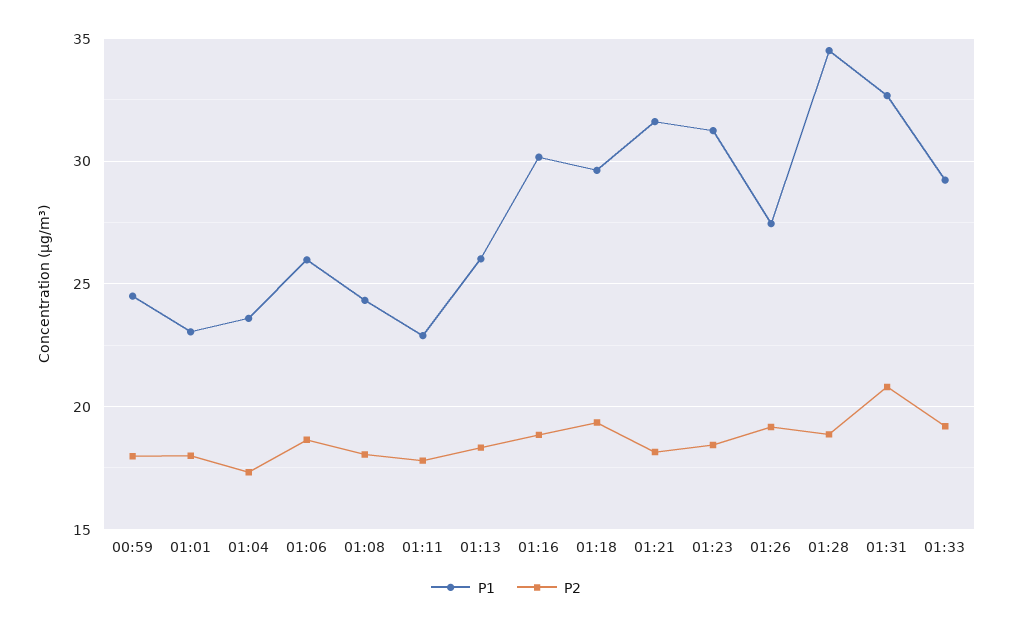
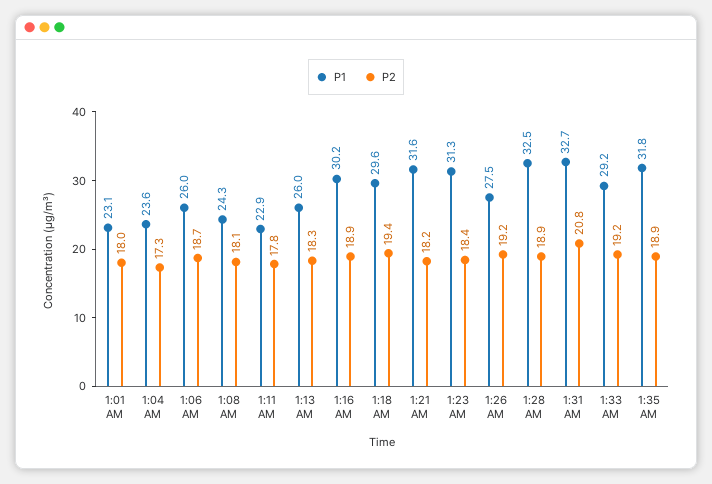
P1, 00:59: 24.5 -> none
P2, 00:59: 18 -> none
P1, 01:28: 34.5 -> 32.5
P1, 1:35 AM: none -> 31.8
P2, 1:35 AM: none -> 18.9

